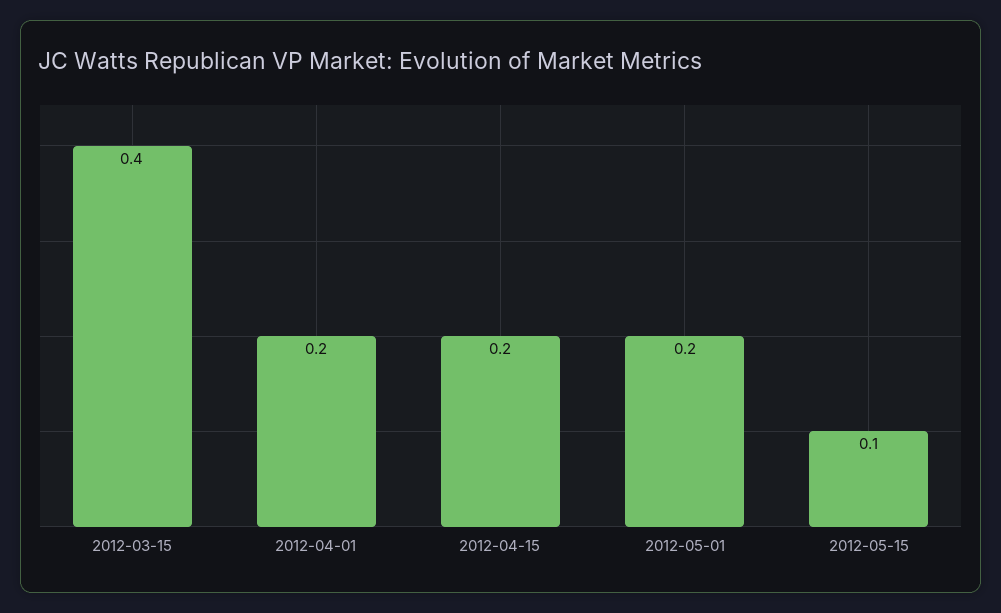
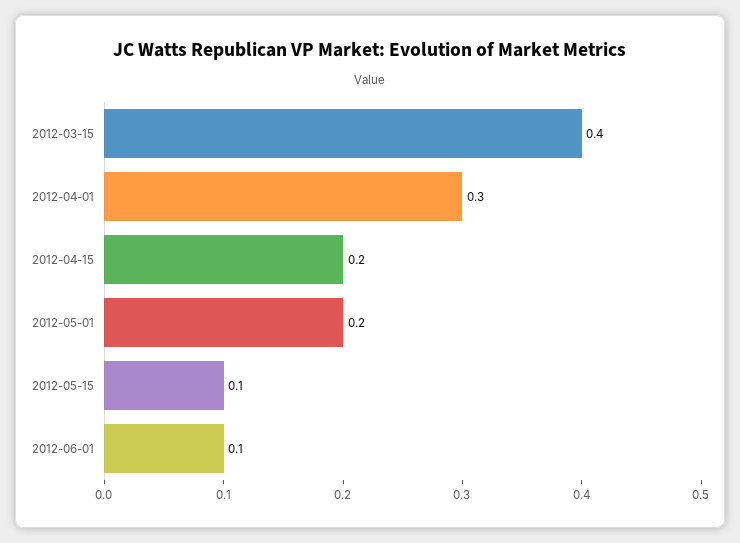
2012-04-01: 0.2 -> 0.3
2012-06-01: none -> 0.1

